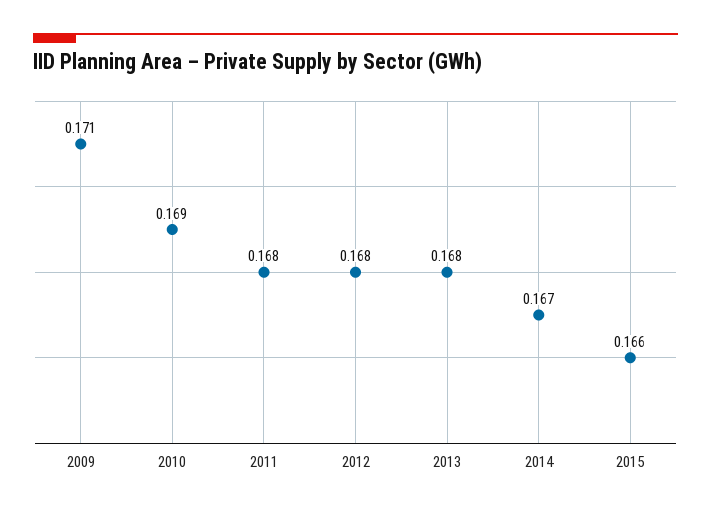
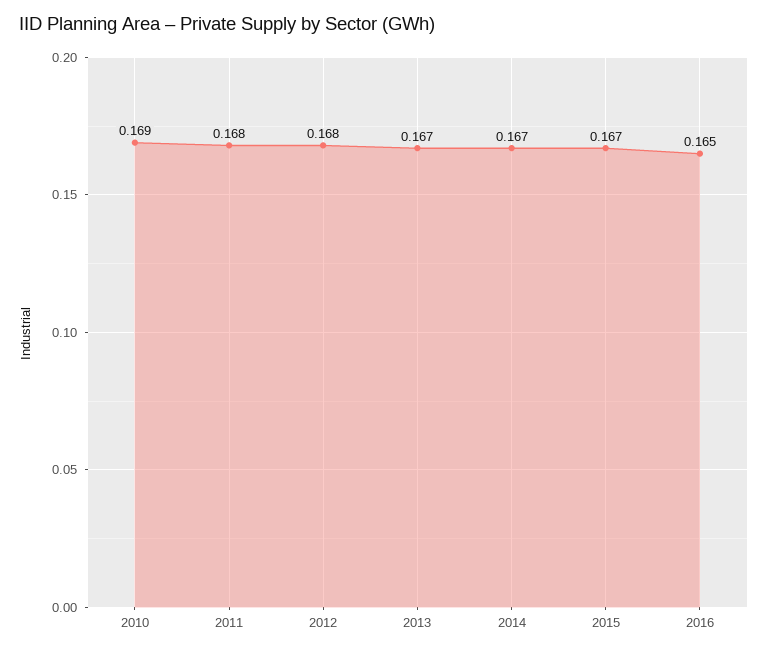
2009: 0.171 -> none
2013: 0.168 -> 0.167
2015: 0.166 -> 0.167
2016: none -> 0.165

